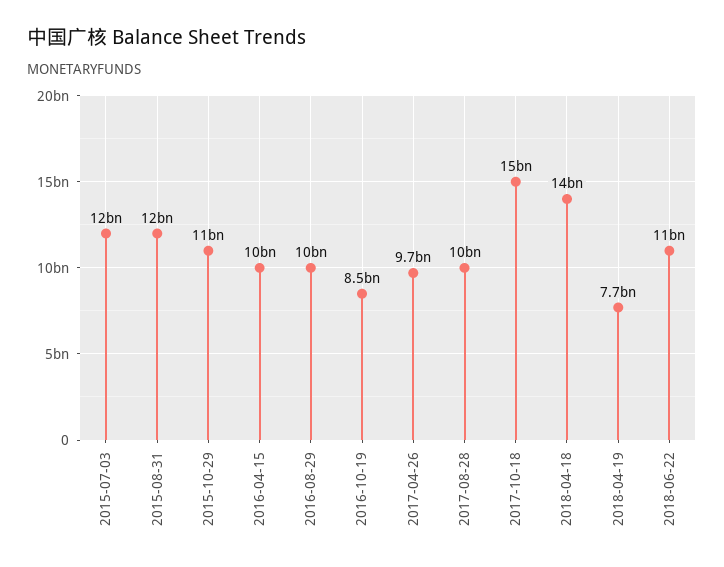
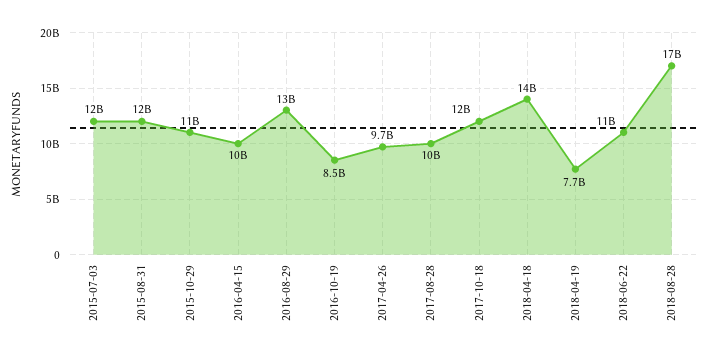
2016-08-29: 10000000000 -> 13000000000
2017-10-18: 15000000000 -> 12000000000
2018-08-28: none -> 17000000000

